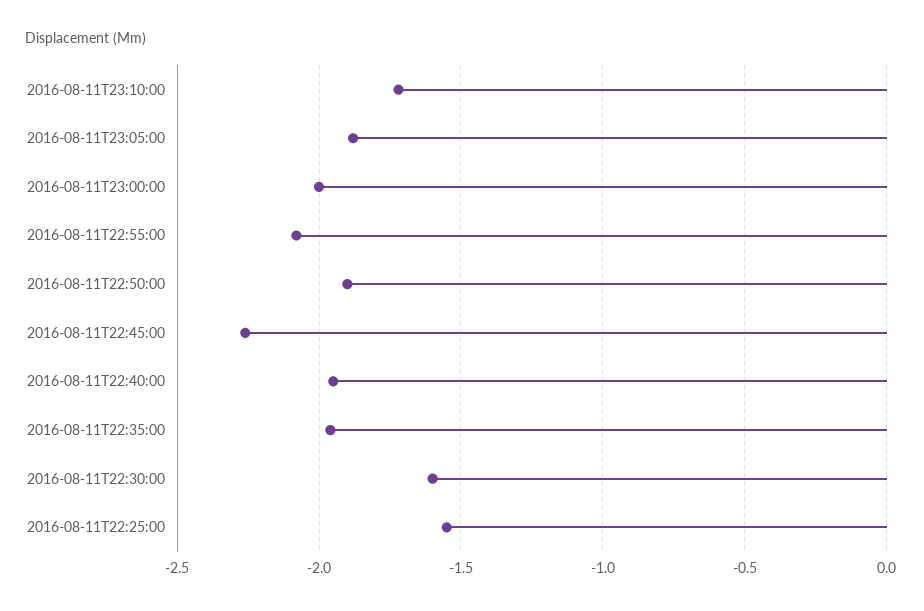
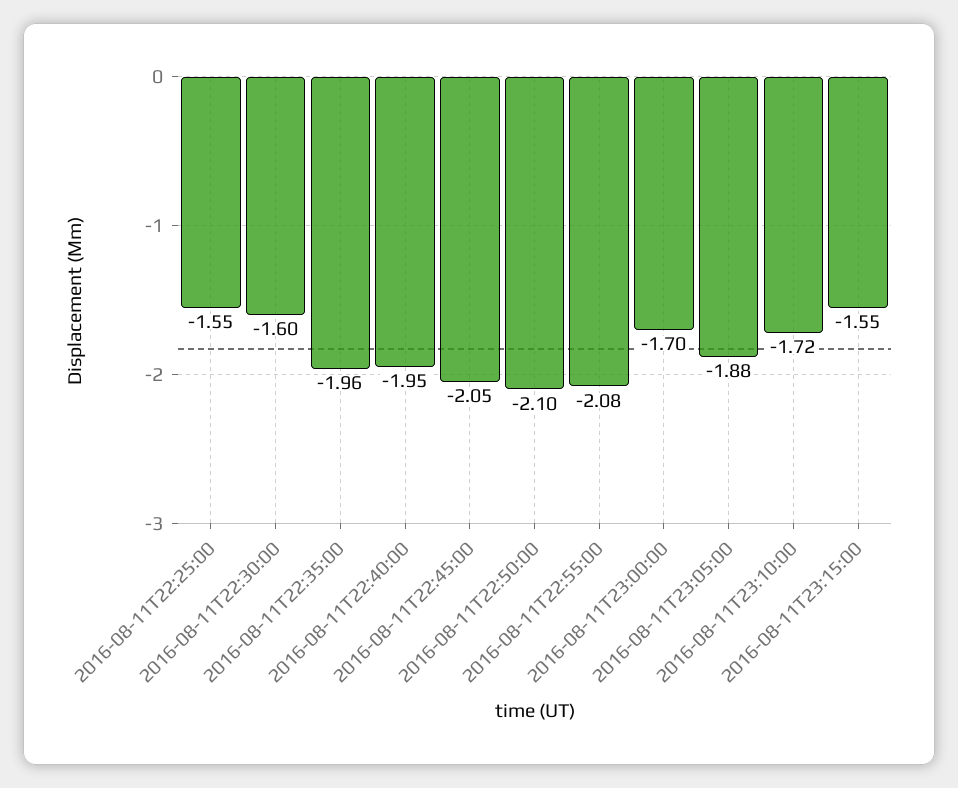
2016-08-11T23:00:00: -2 -> -1.7
2016-08-11T22:50:00: -1.9 -> -2.1
2016-08-11T22:45:00: -2.25 -> -2.05
2016-08-11T23:15:00: none -> -1.55

